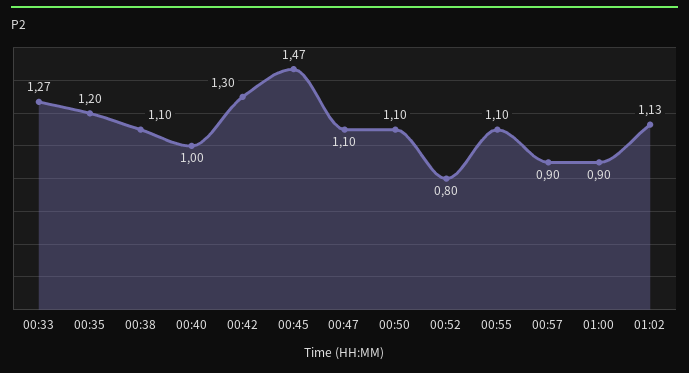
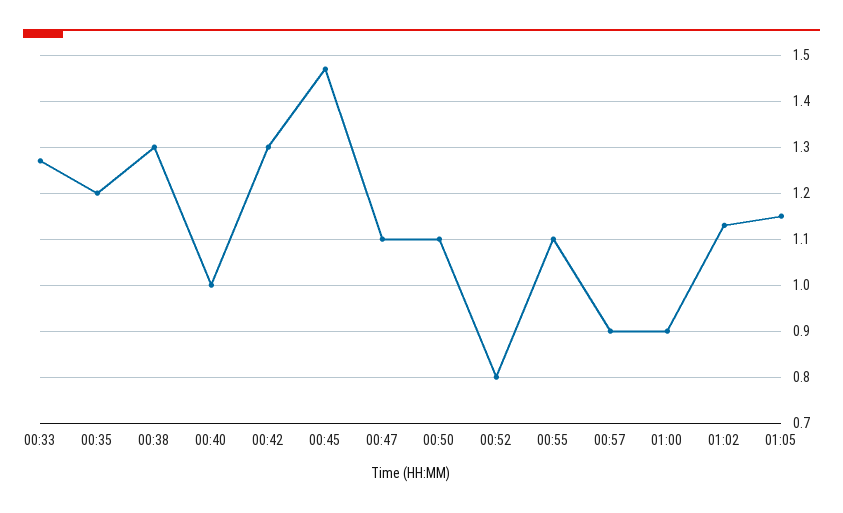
00:38: 1.1 -> 1.3
01:05: none -> 1.15

